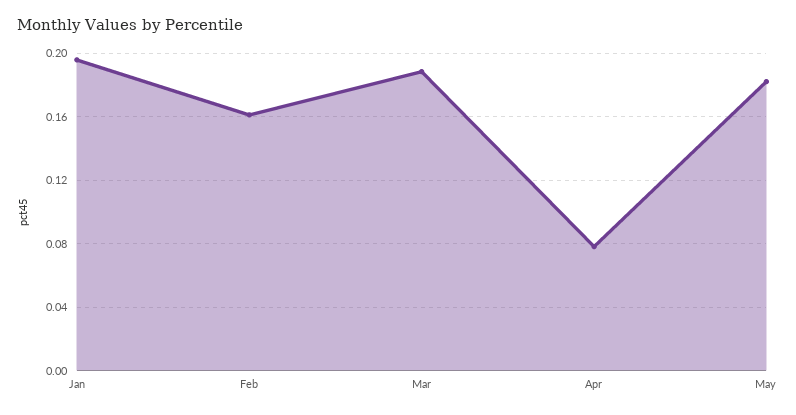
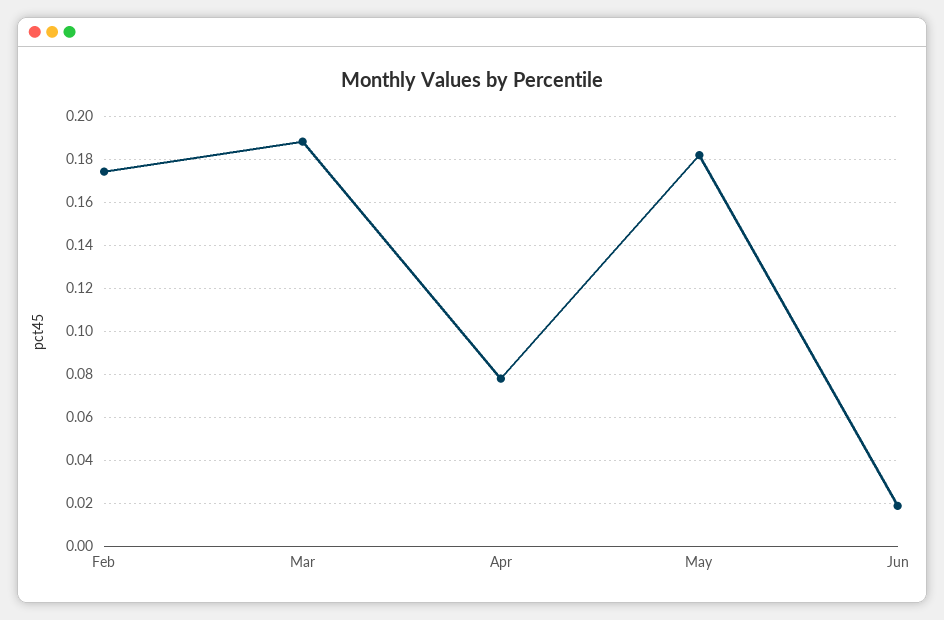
Jan: 0.195 -> none
Feb: 0.16 -> 0.175
Jun: none -> 0.02

